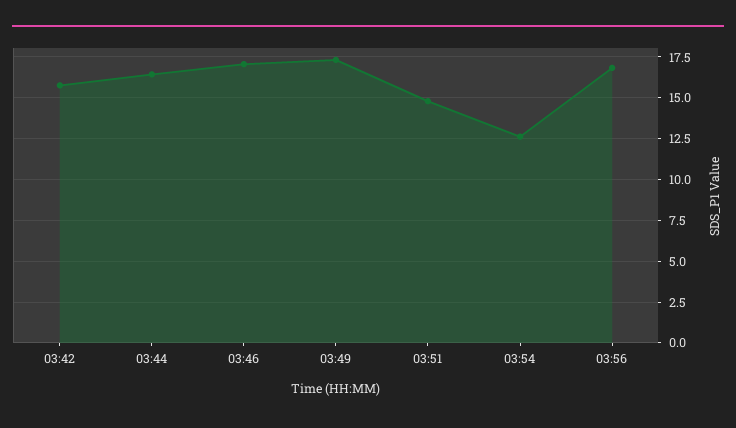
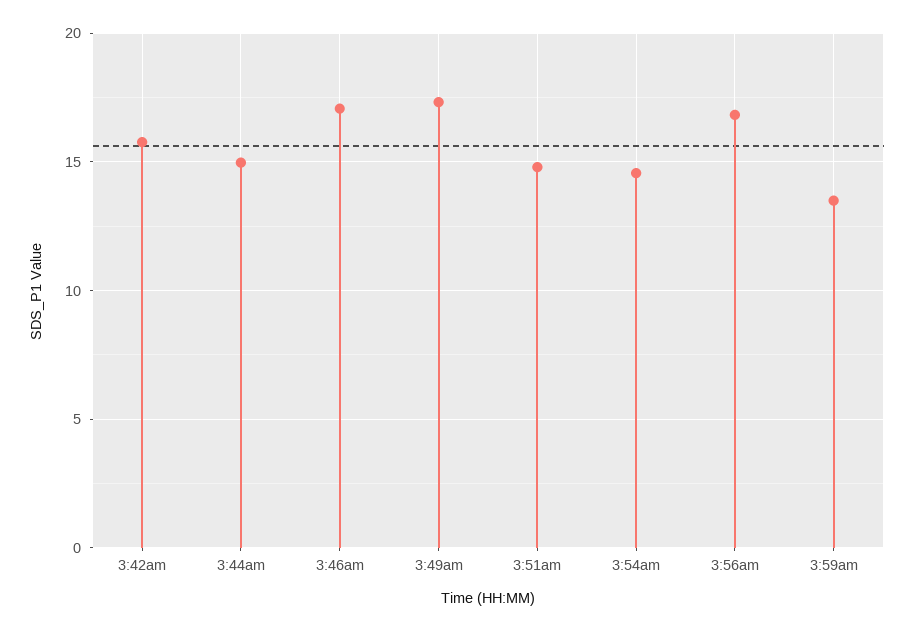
03:44: 16.5 -> 15
03:54: 12.5 -> 14.5
3:59am: none -> 13.5

